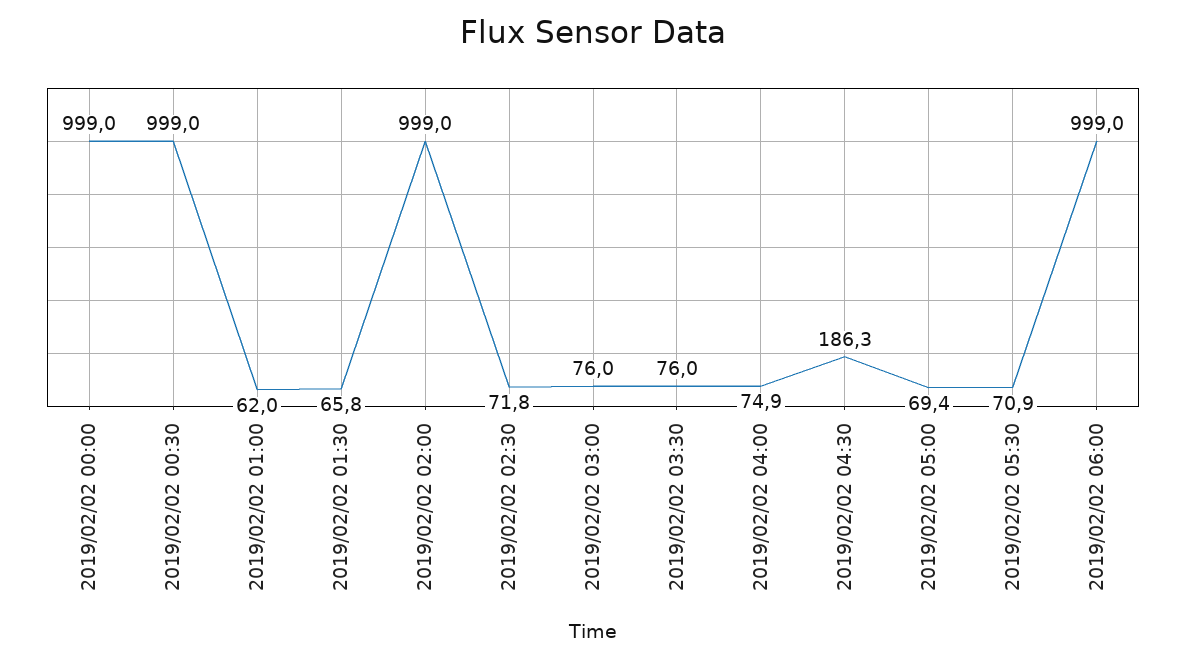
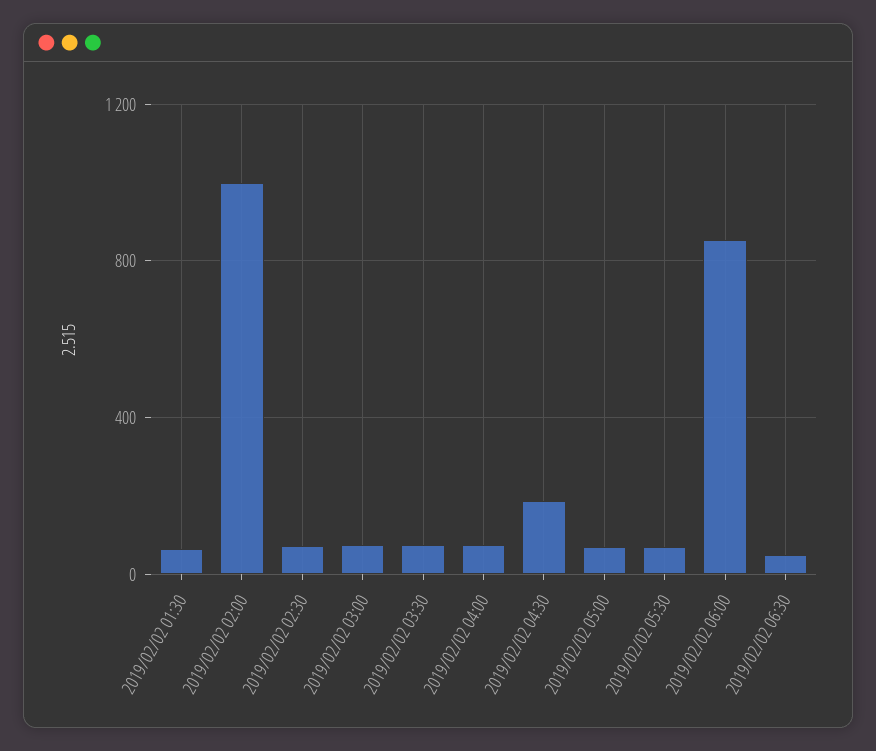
2019/02/02 00:00: 999 -> none
2019/02/02 00:30: 999 -> none
2019/02/02 01:00: 62 -> none
2019/02/02 06:00: 999 -> 850
2019/02/02 06:30: none -> 50

